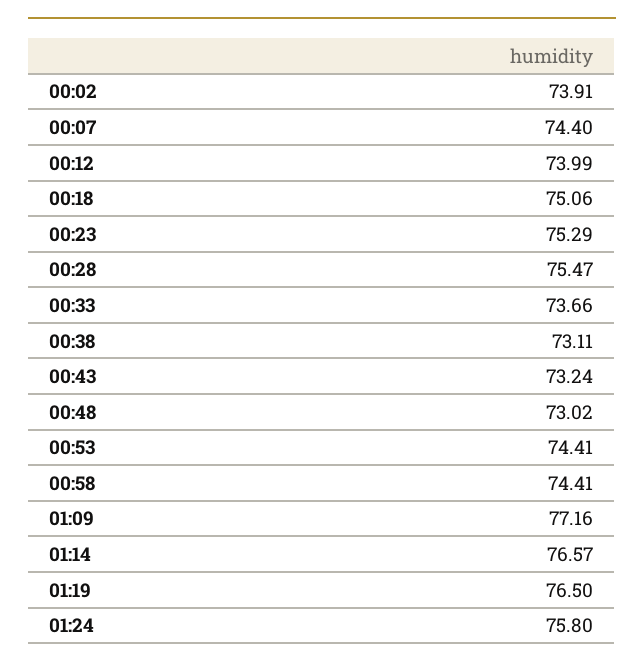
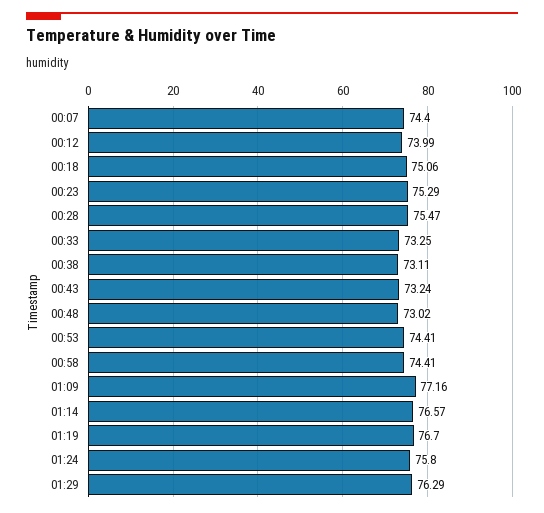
00:02: 73.91 -> none
00:33: 73.66 -> 73.25
01:19: 76.5 -> 76.7
01:29: none -> 76.29

